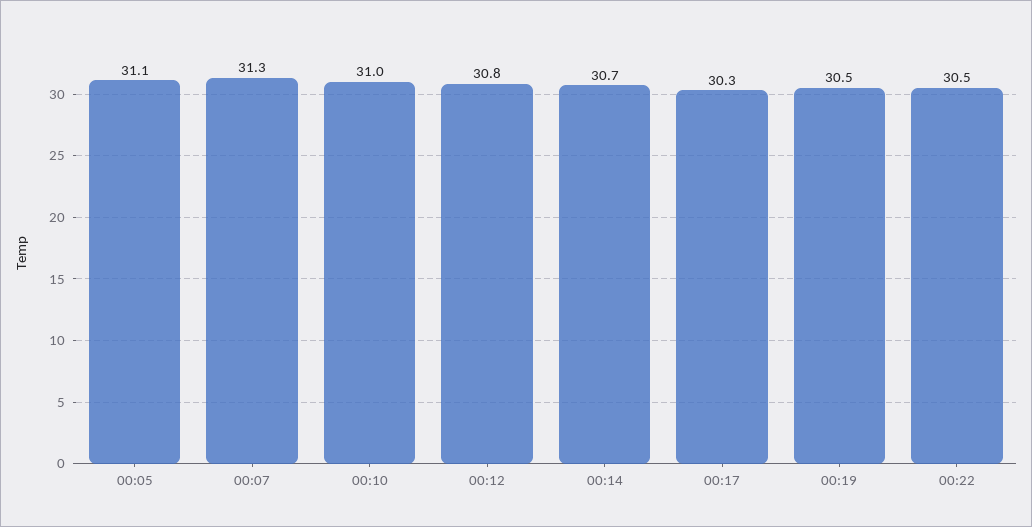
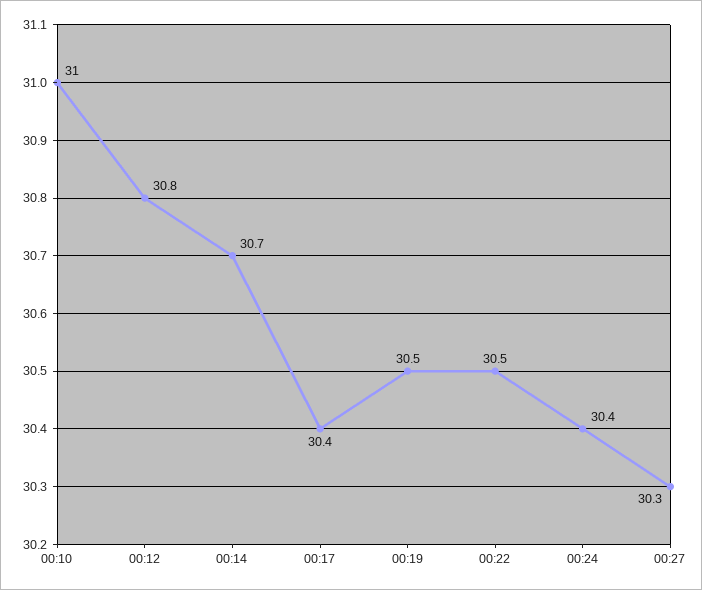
00:05: 31.1 -> none
00:07: 31.3 -> none
00:17: 30.3 -> 30.4
00:24: none -> 30.4
00:27: none -> 30.3

